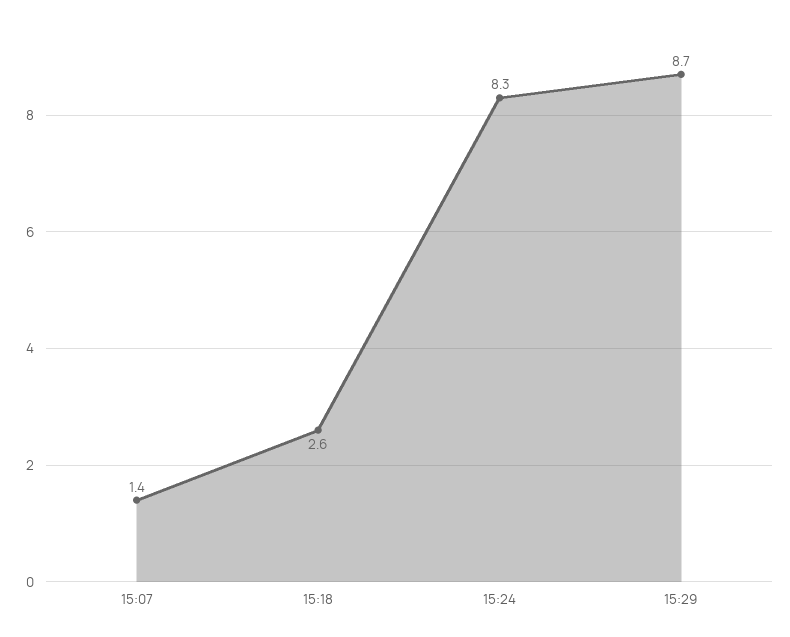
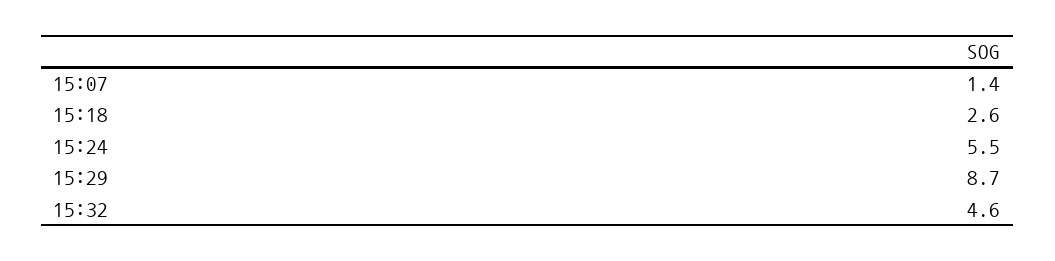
15:24: 8.3 -> 5.5
15:32: none -> 4.6

